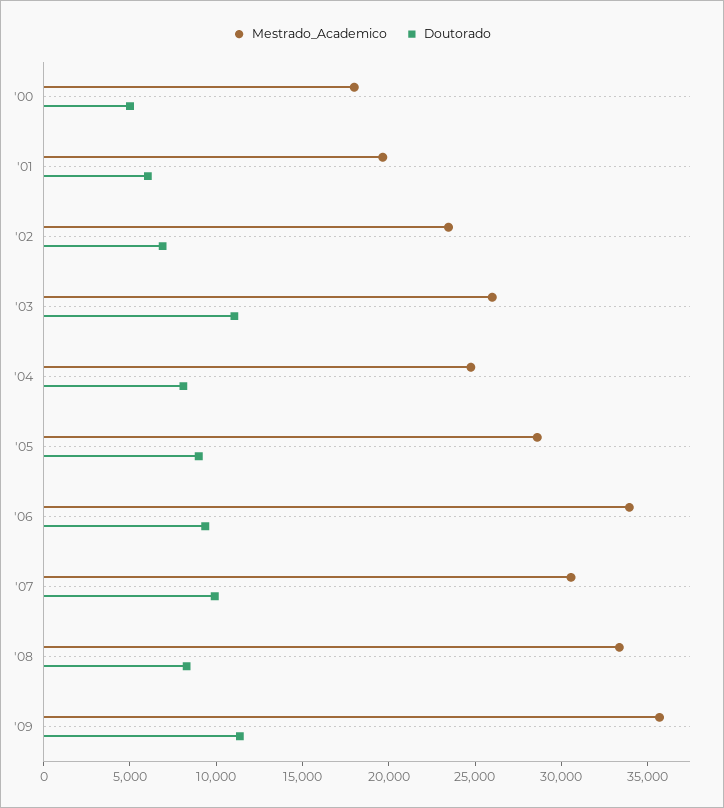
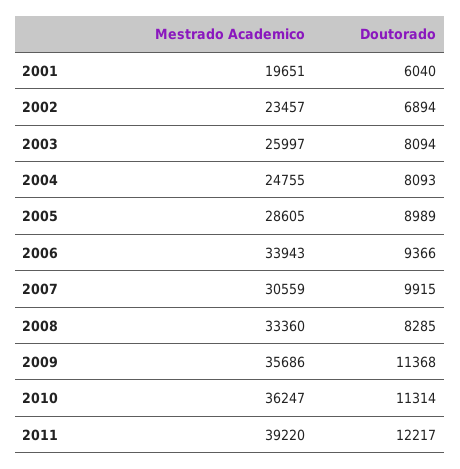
Mestrado_Academico, '00: 18000 -> none
Doutorado, '00: 5000 -> none
Doutorado, '03: 11000 -> 8094
Mestrado_Academico, 2010: none -> 36247
Doutorado, 2010: none -> 11314
Mestrado_Academico, 2011: none -> 39220
Doutorado, 2011: none -> 12217

